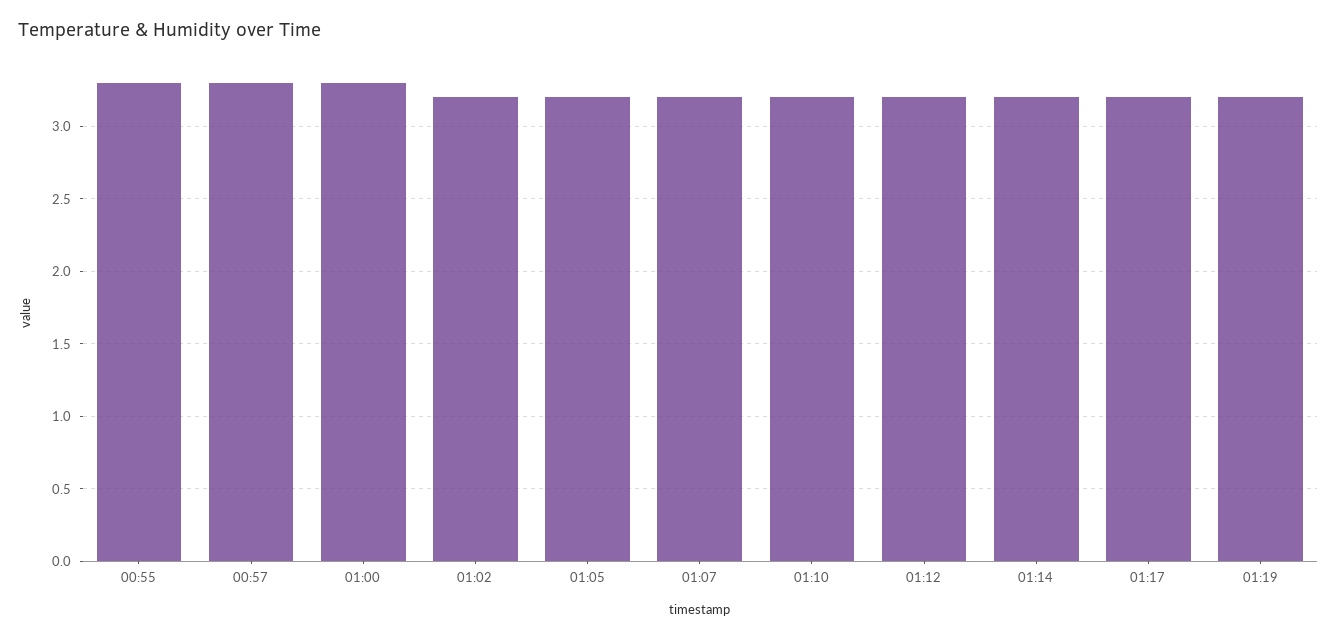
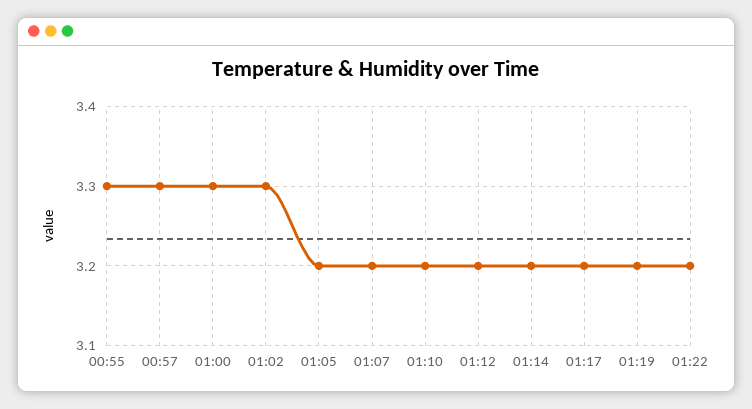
01:02: 3.2 -> 3.3
01:22: none -> 3.2

